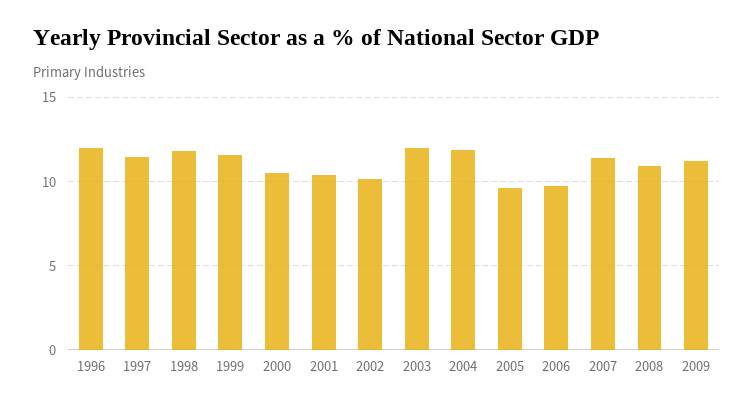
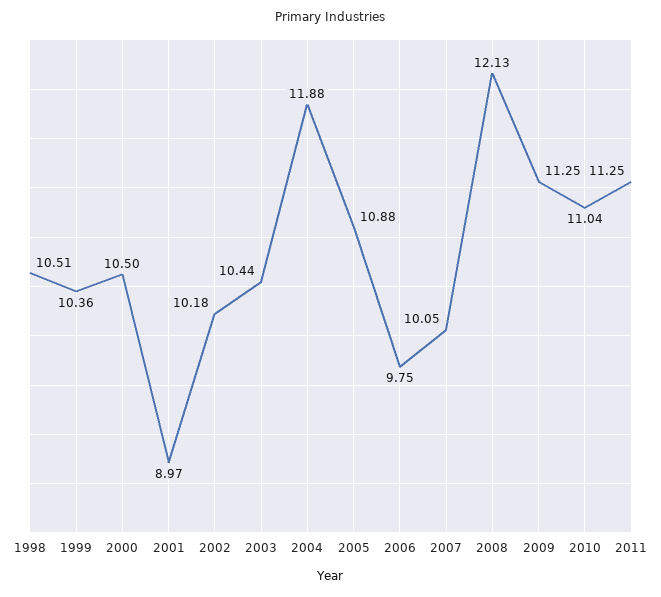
1996: 12 -> none
1997: 11.5 -> none
1998: 12 -> 10.51
1999: 11.5 -> 10.36
2001: 10.5 -> 8.97
2003: 12 -> 10.44
2005: 9.5 -> 10.88
2007: 11.5 -> 10.05
2008: 11 -> 12.13
2010: none -> 11.04
2011: none -> 11.25

